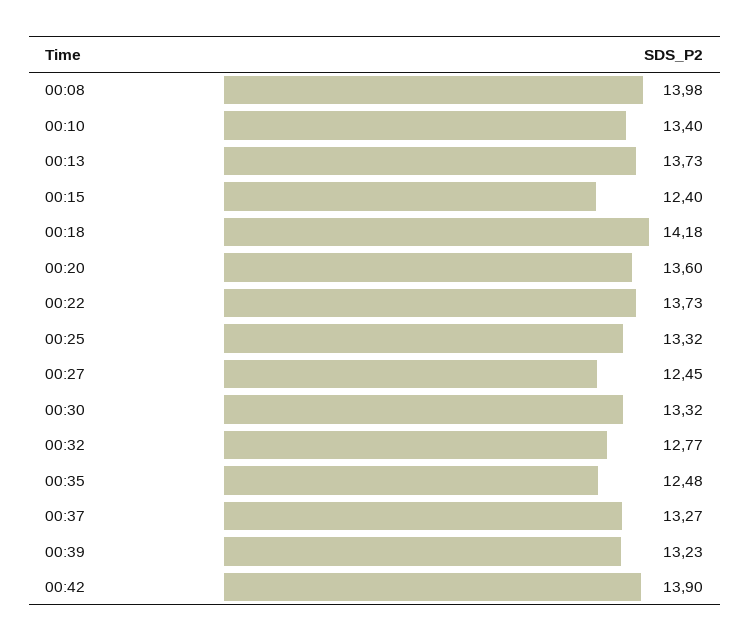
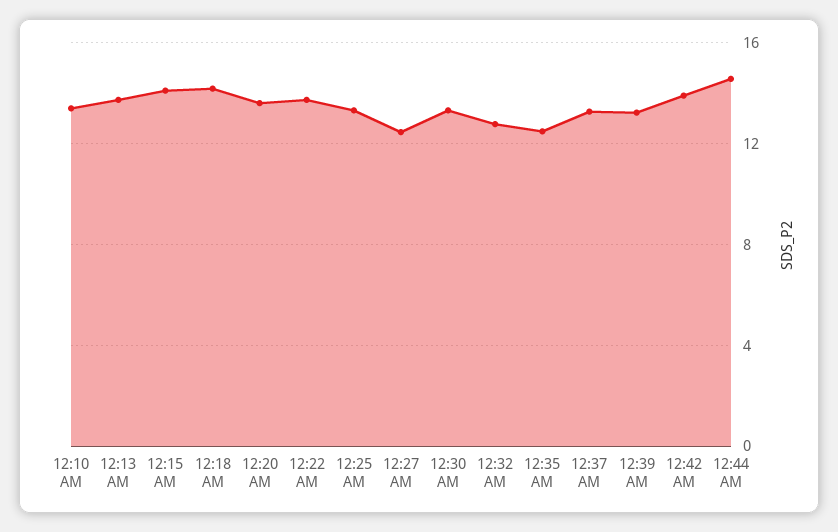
00:08: 13.98 -> none
00:15: 12.4 -> 14
12:44 AM: none -> 14.5

